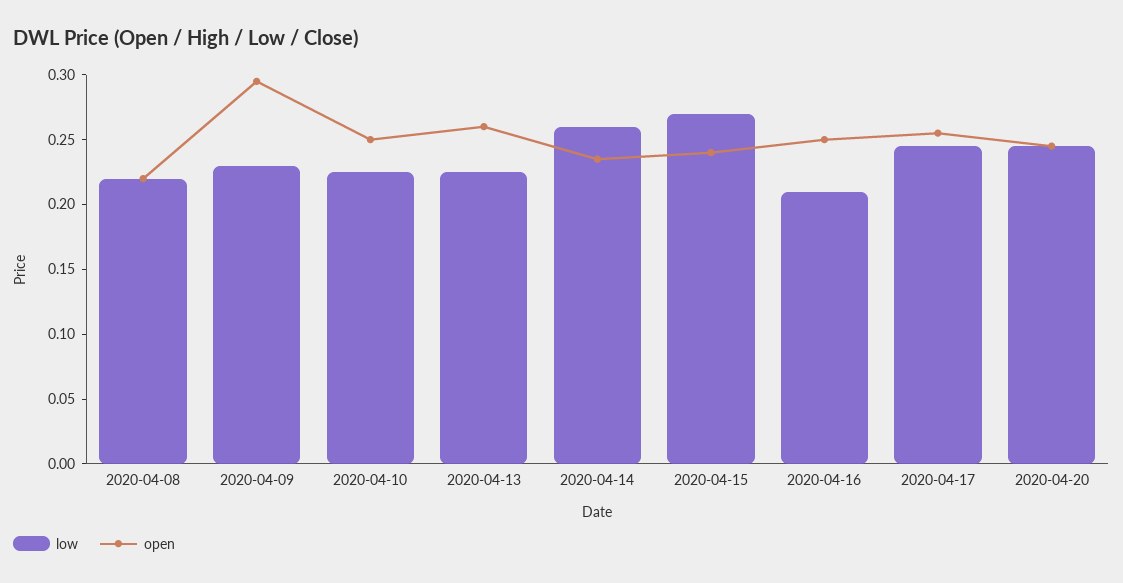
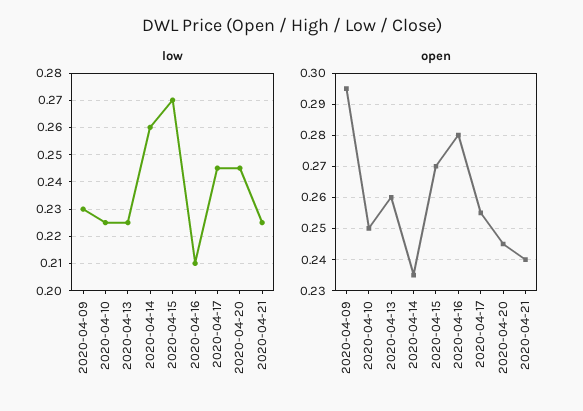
low, 2020-04-08: 0.22 -> none
open, 2020-04-08: 0.22 -> none
open, 2020-04-15: 0.24 -> 0.27
open, 2020-04-16: 0.25 -> 0.28
low, 2020-04-21: none -> 0.225
open, 2020-04-21: none -> 0.24

